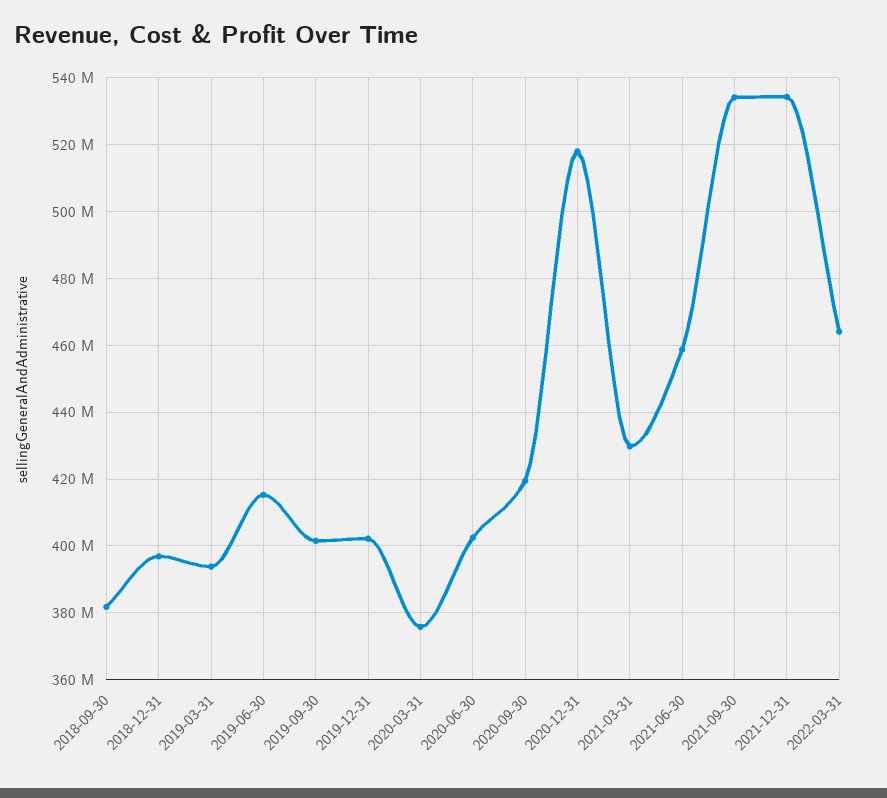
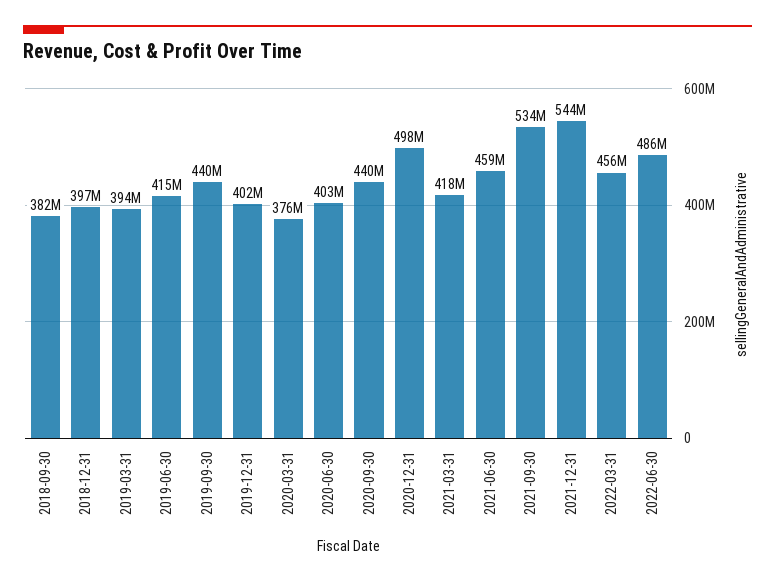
2019-09-30: 402000000 -> 440000000
2020-09-30: 420000000 -> 440000000
2020-12-31: 518000000 -> 498000000
2021-03-31: 430000000 -> 418000000
2021-12-31: 534000000 -> 544000000
2022-03-31: 464000000 -> 456000000
2022-06-30: none -> 486000000

